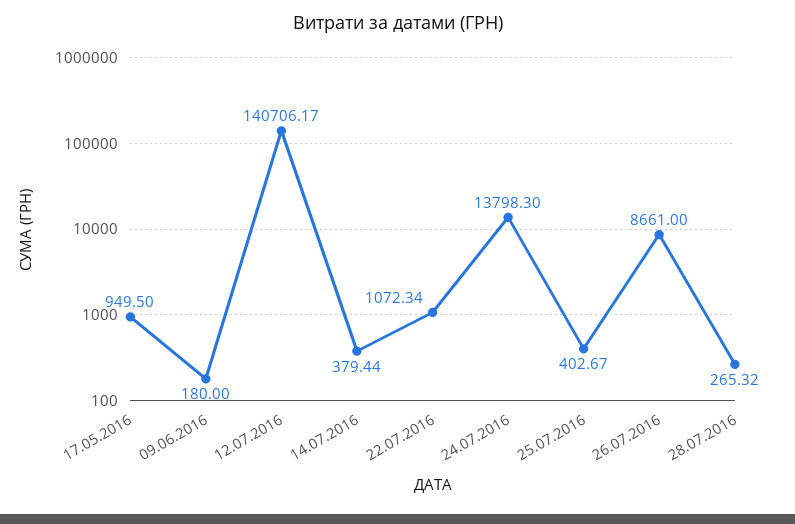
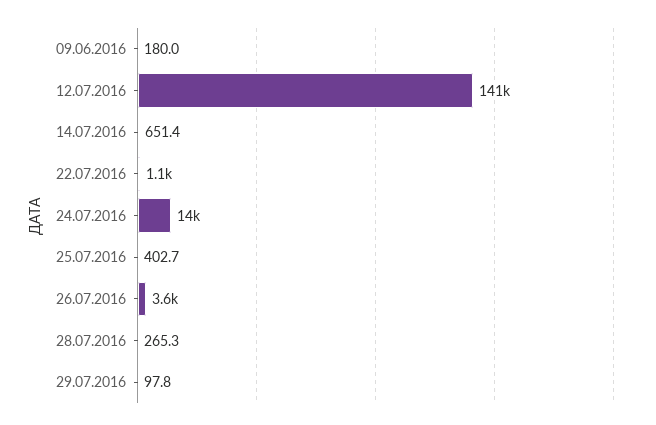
17.05.2016: 949.5 -> none
14.07.2016: 379.44 -> 651.4
26.07.2016: 8661 -> 3600
29.07.2016: none -> 97.8

